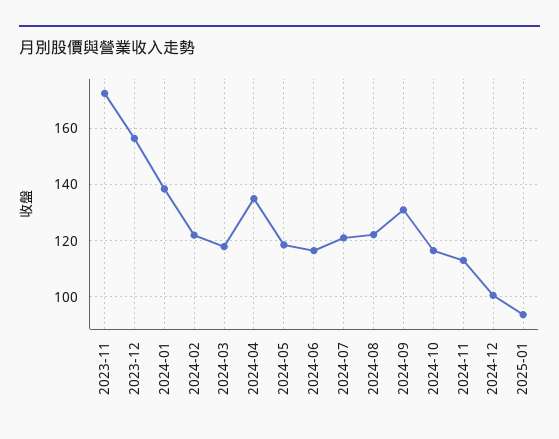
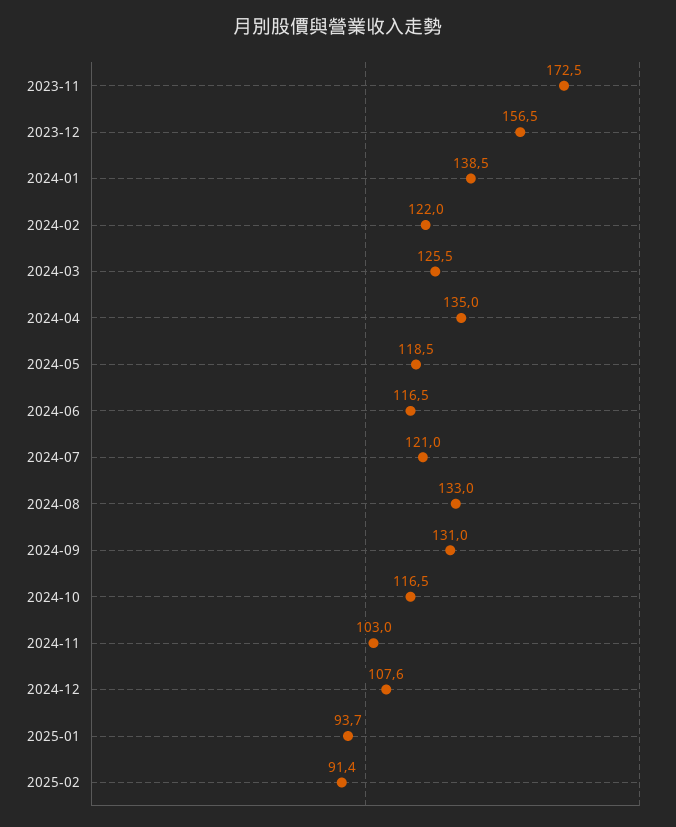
2024-03: 117.5 -> 125.5
2024-08: 122.5 -> 133
2024-11: 112.5 -> 103
2024-12: 100 -> 107.6
2025-02: none -> 91.4

